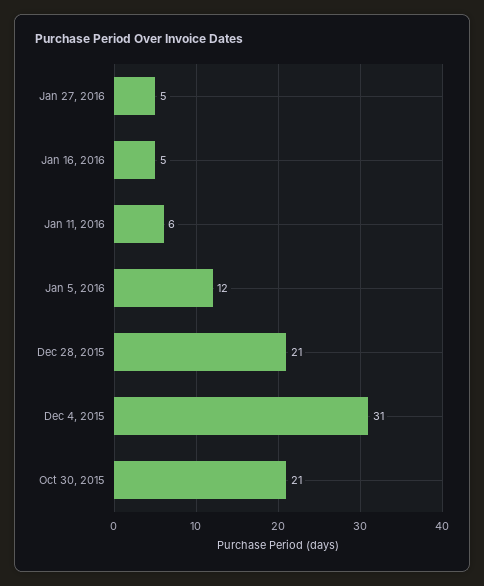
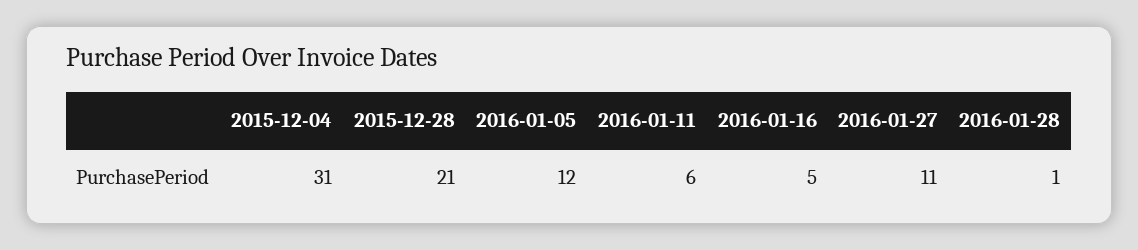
Jan 27, 2016: 5 -> 11
Oct 30, 2015: 21 -> none
2016-01-28: none -> 1

